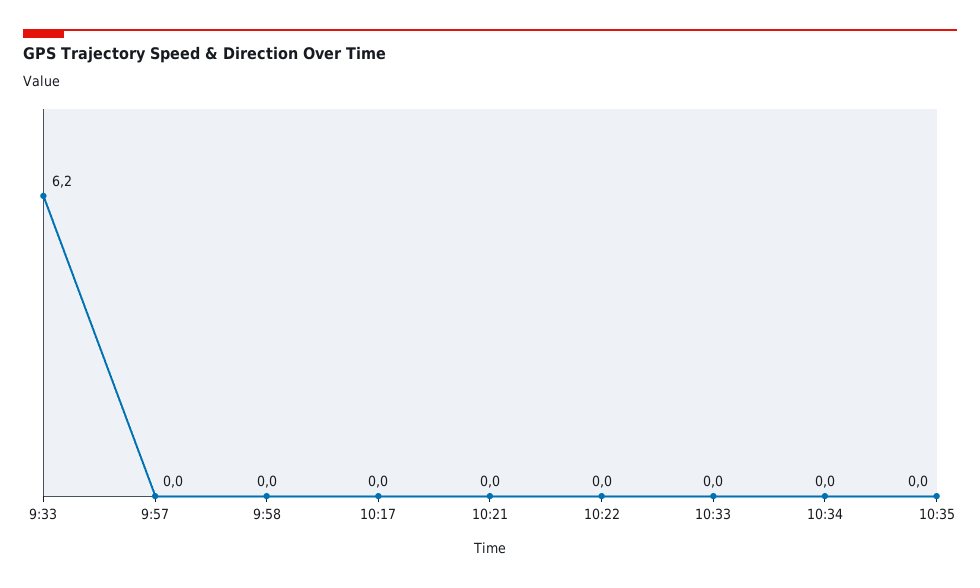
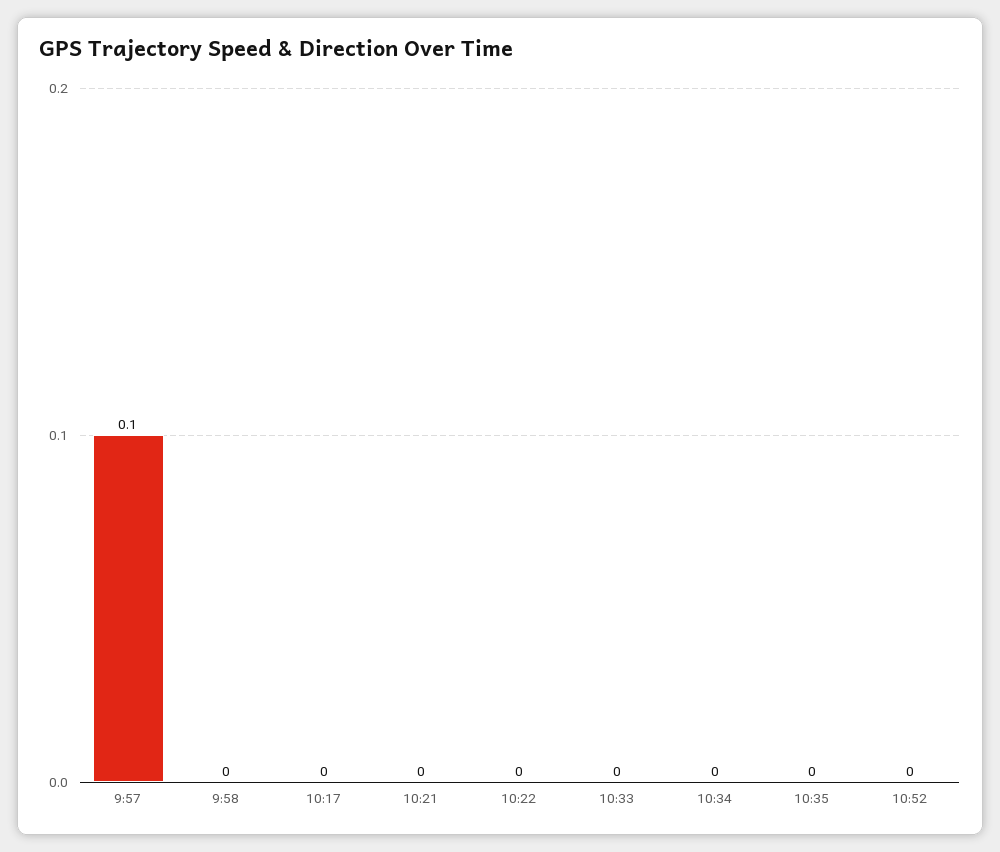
9:33: 6.2 -> none
9:57: 0 -> 0.1
10:52: none -> 0

